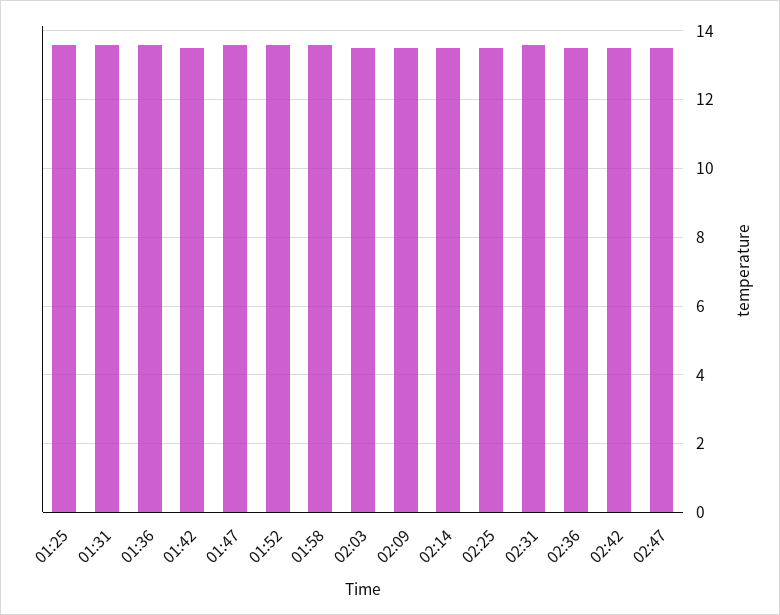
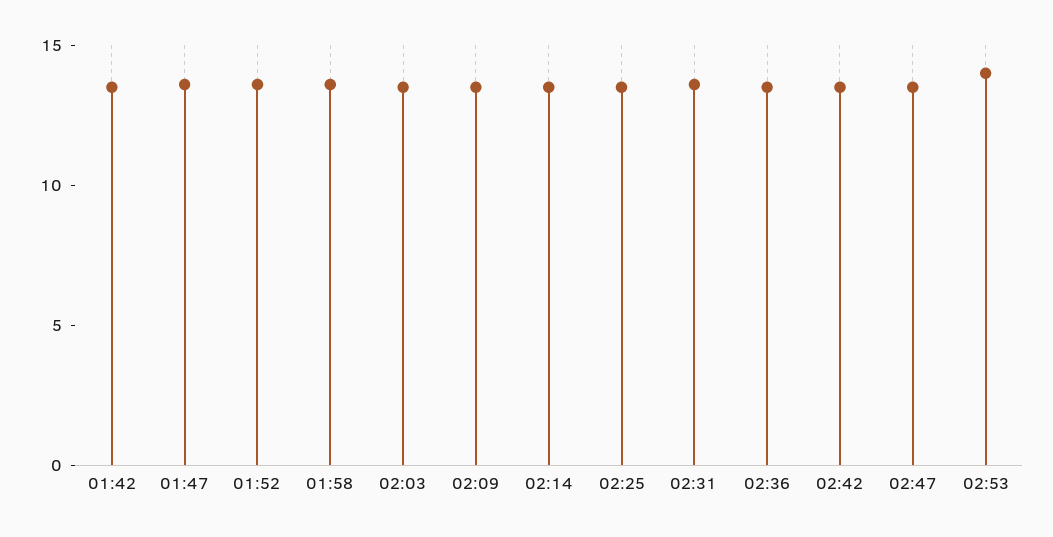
01:25: 13.5 -> none
01:31: 13.5 -> none
01:36: 13.5 -> none
02:53: none -> 14

